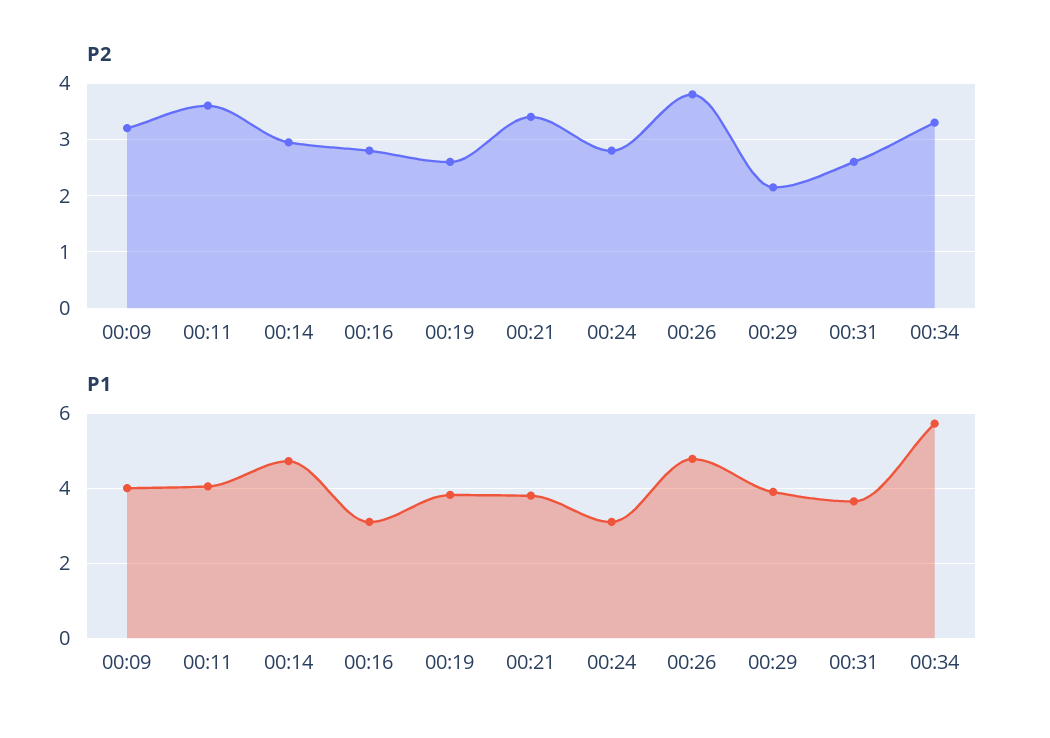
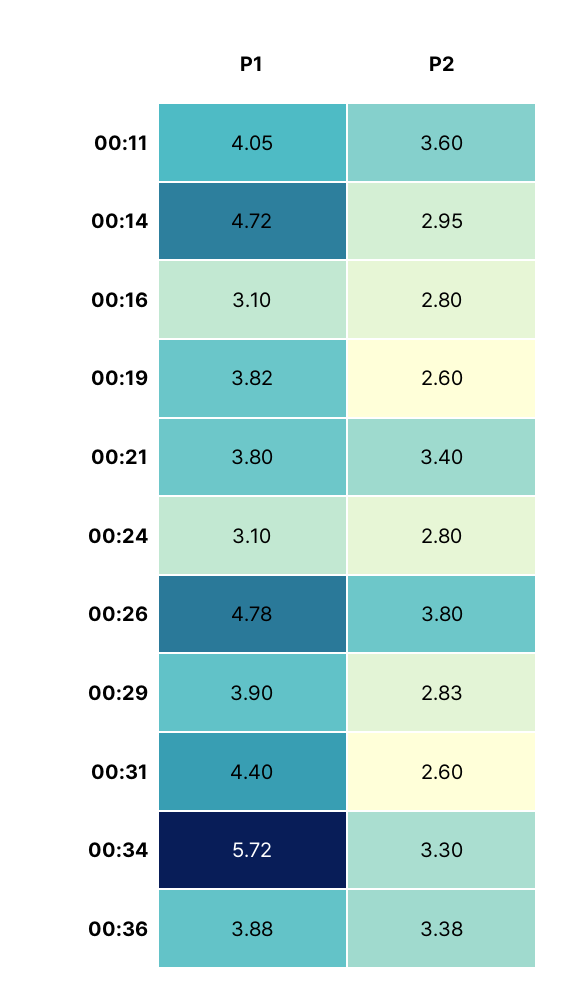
P2, 00:09: 3.2 -> none
P2, 00:29: 2.2 -> 2.83
P1, 00:09: 4 -> none
P1, 00:31: 3.6 -> 4.4
P1, 00:36: none -> 3.88
P2, 00:36: none -> 3.38

